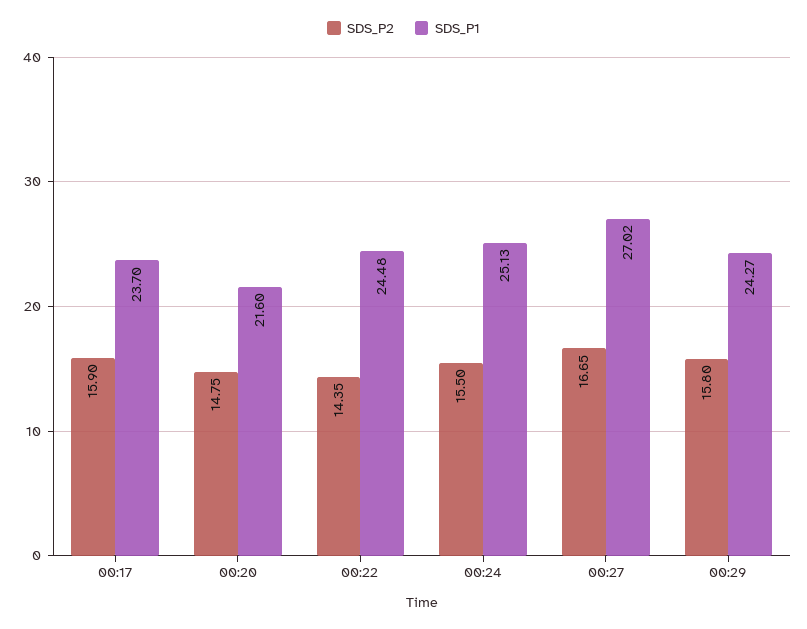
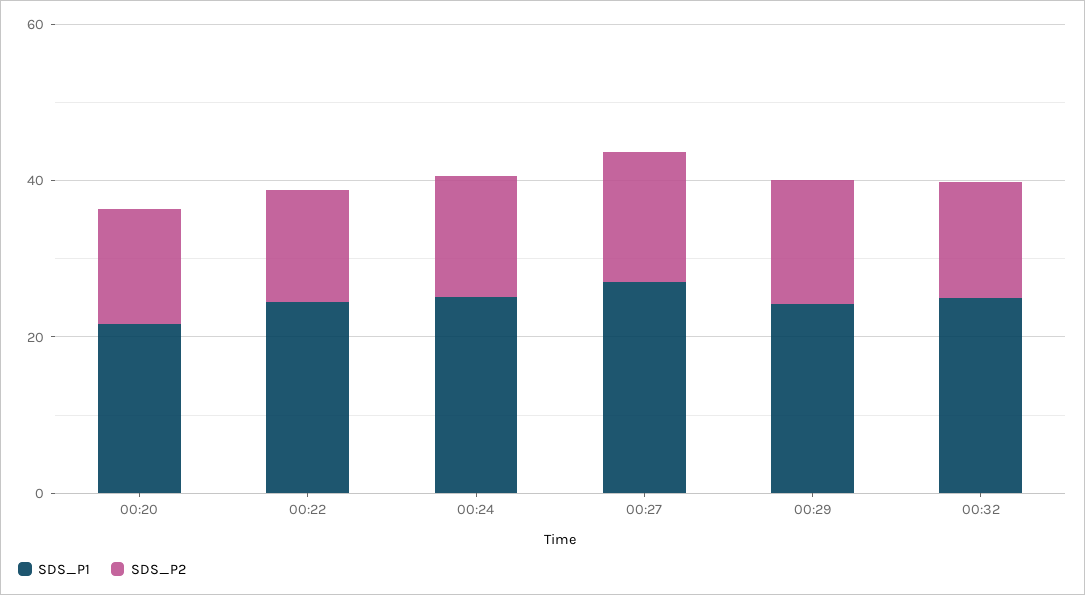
SDS_P2, 00:17: 15.9 -> none
SDS_P1, 00:17: 23.7 -> none
SDS_P1, 00:32: none -> 25
SDS_P2, 00:32: none -> 15

